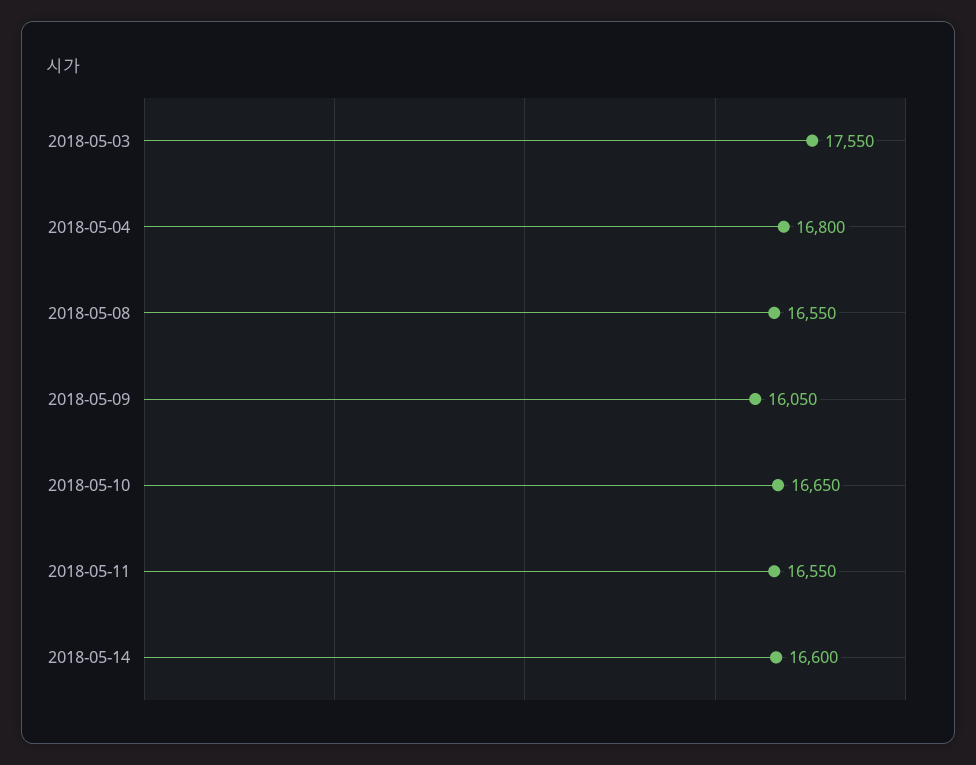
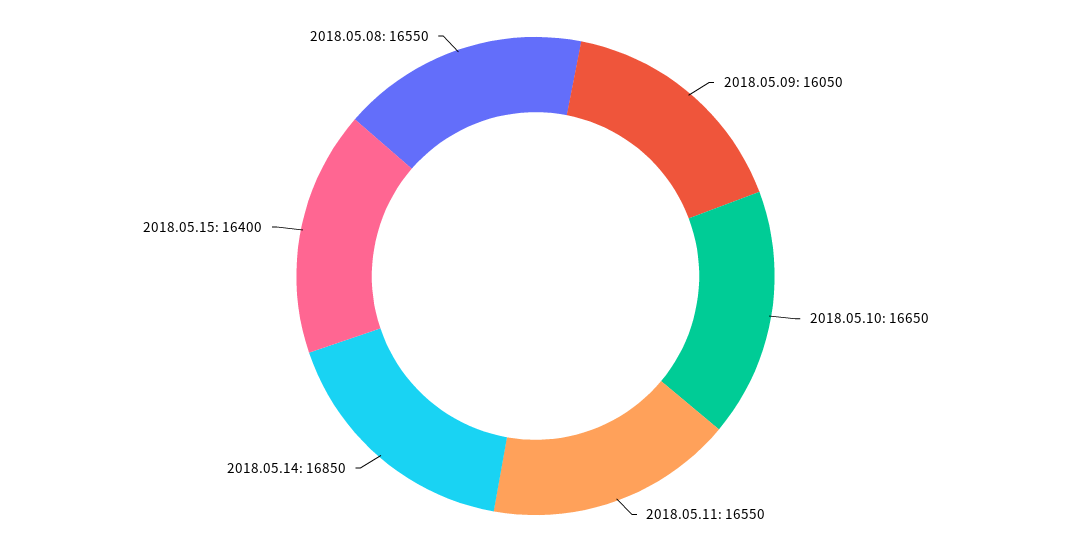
2018-05-03: 17550 -> none
2018-05-04: 16800 -> none
2018-05-14: 16600 -> 16850
2018.05.15: none -> 16400

